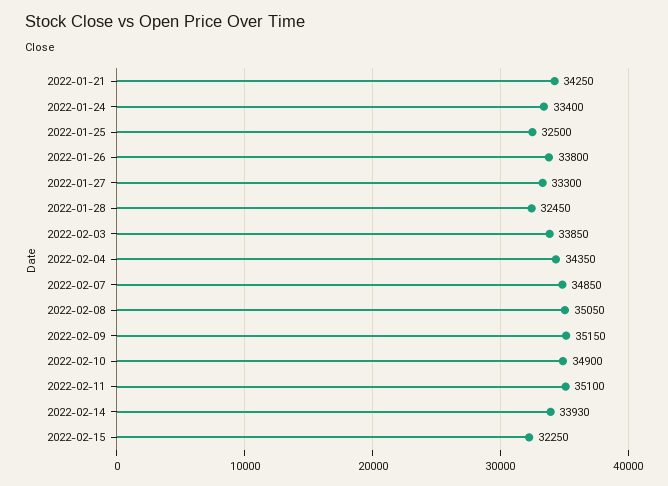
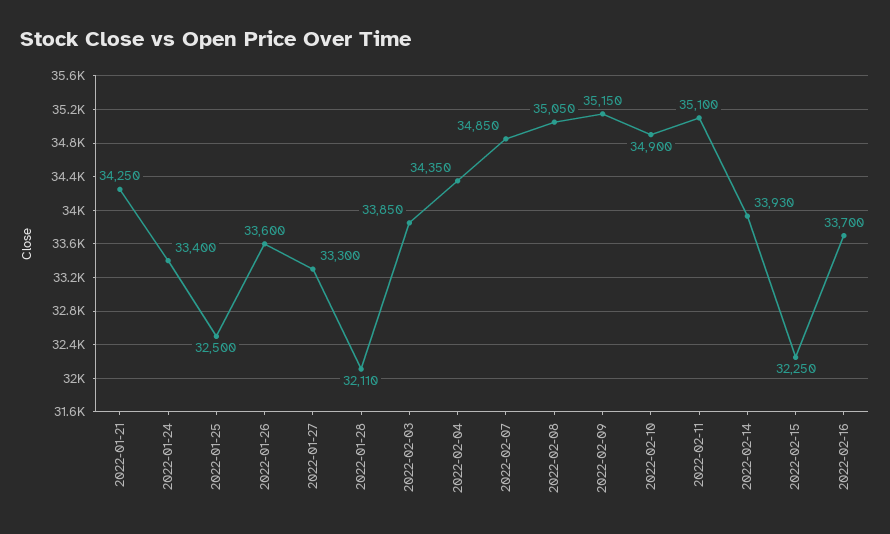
2022-01-26: 33800 -> 33600
2022-01-28: 32450 -> 32110
2022-02-16: none -> 33700

